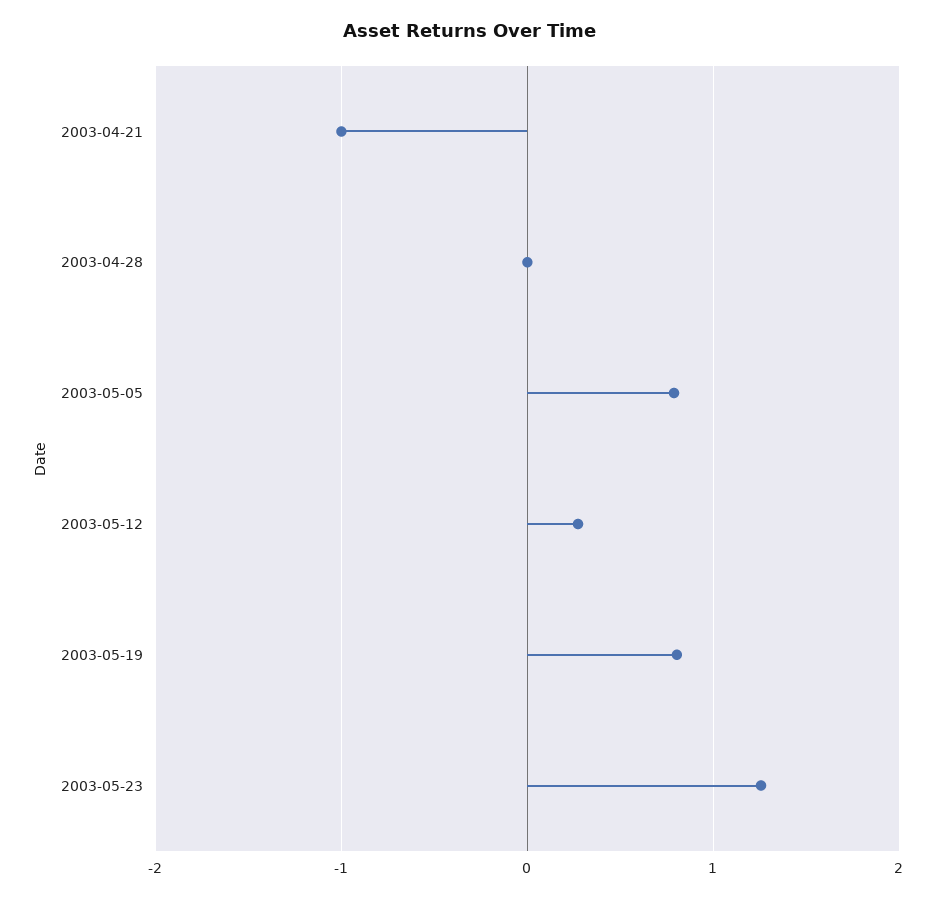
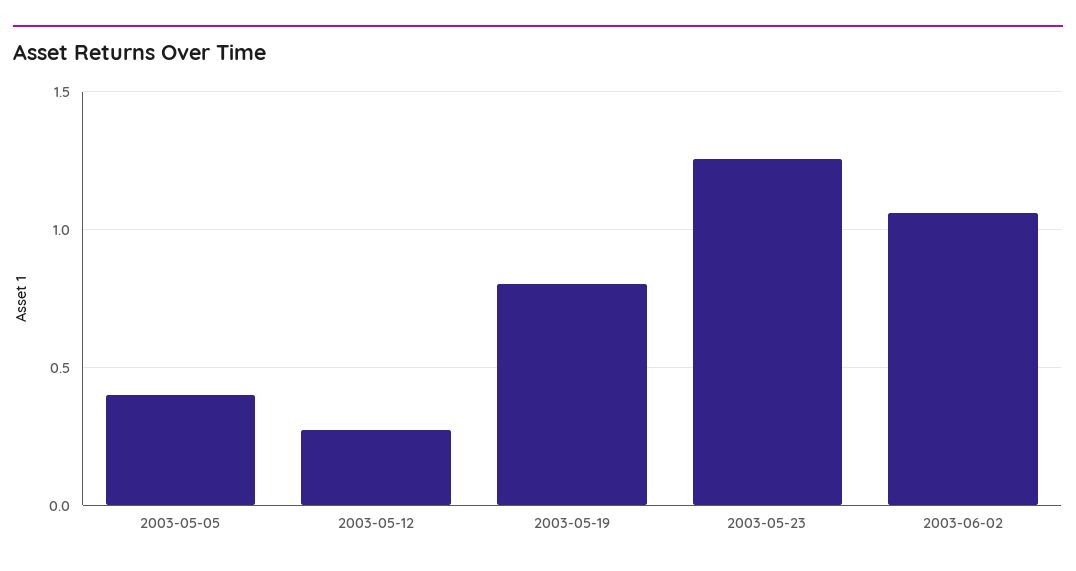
2003-04-21: -1 -> none
2003-04-28: 0 -> none
2003-05-05: 0.8 -> 0.4
2003-06-02: none -> 1.05

